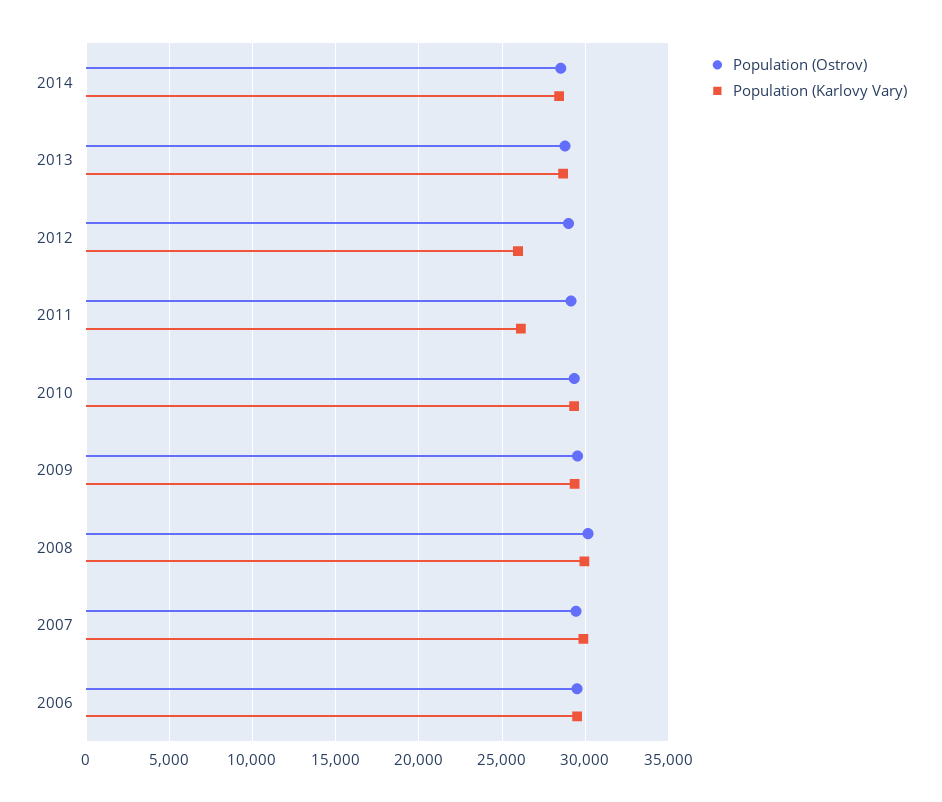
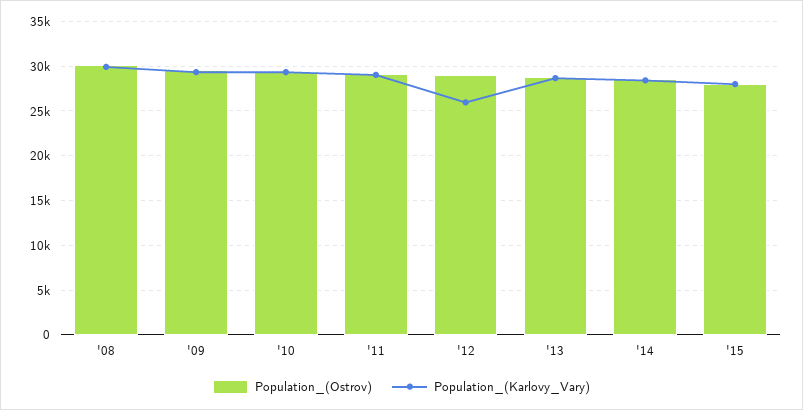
Population (Karlovy Vary), 2011: 26000 -> 29000
Population (Ostrov), 2007: 29500 -> none
Population (Karlovy Vary), 2007: 30000 -> none
Population (Ostrov), 2006: 29500 -> none
Population (Karlovy Vary), 2006: 29500 -> none
Population (Ostrov), '15: none -> 28000
Population (Karlovy Vary), '15: none -> 28000

